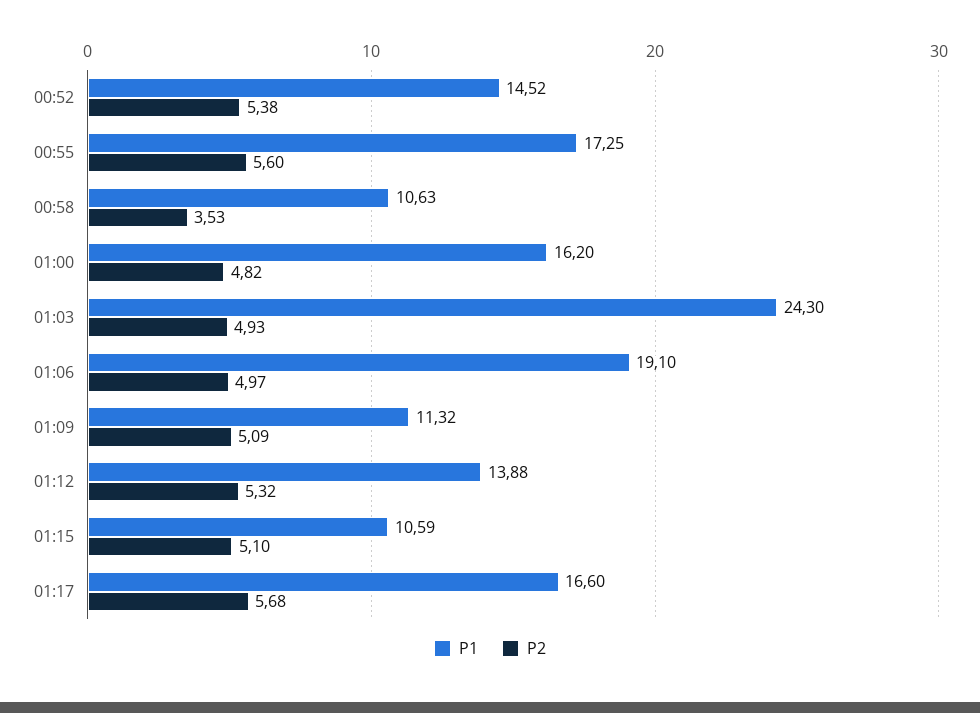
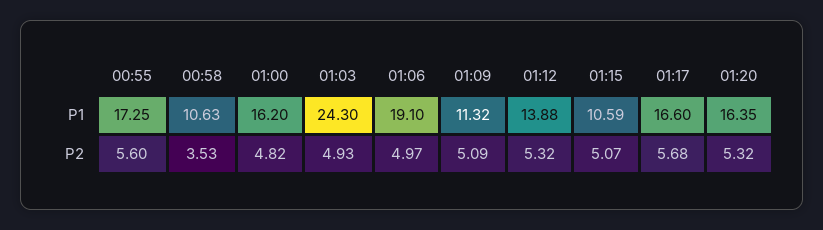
P1, 00:52: 14.52 -> none
P2, 00:52: 5.38 -> none
P2, 01:15: 5.1 -> 5.07
P1, 01:20: none -> 16.35
P2, 01:20: none -> 5.32

